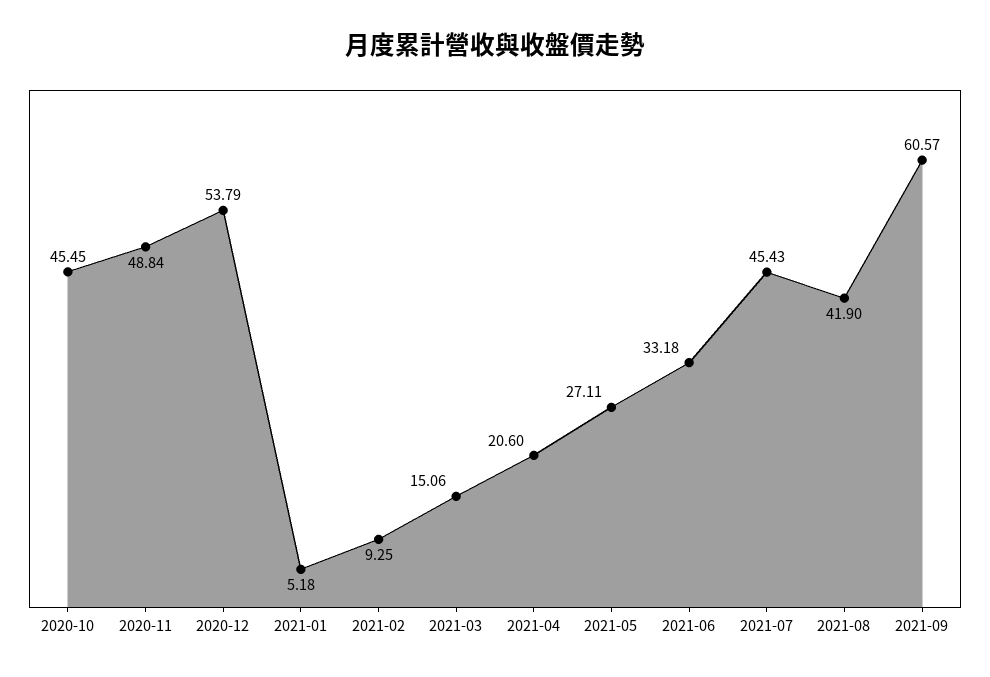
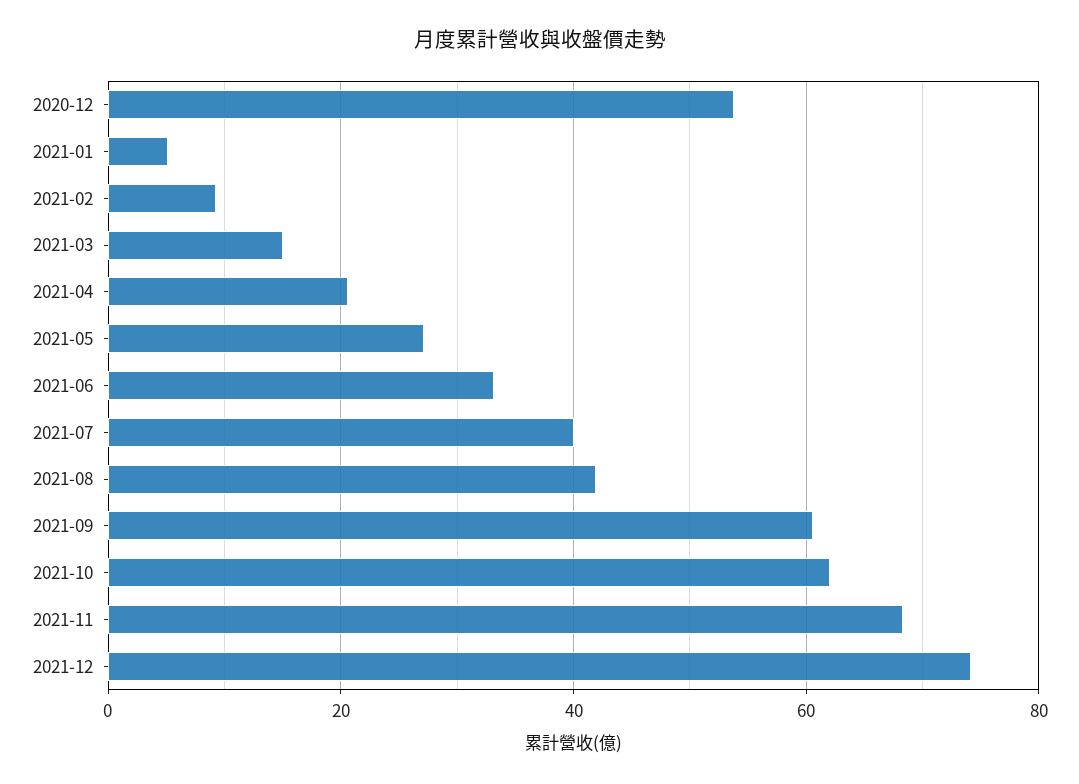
2020-10: 45.45 -> none
2020-11: 48.84 -> none
2021-07: 45.43 -> 40
2021-10: none -> 62
2021-11: none -> 68
2021-12: none -> 74

